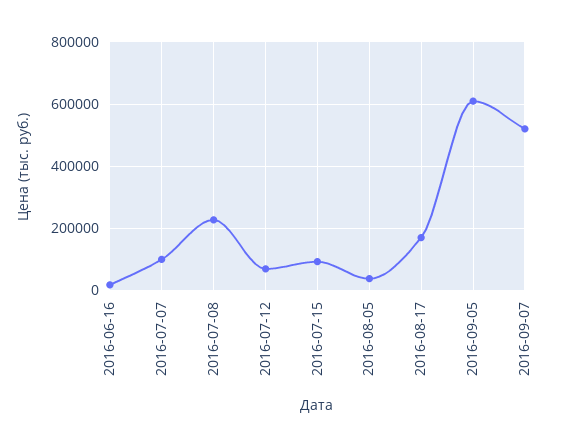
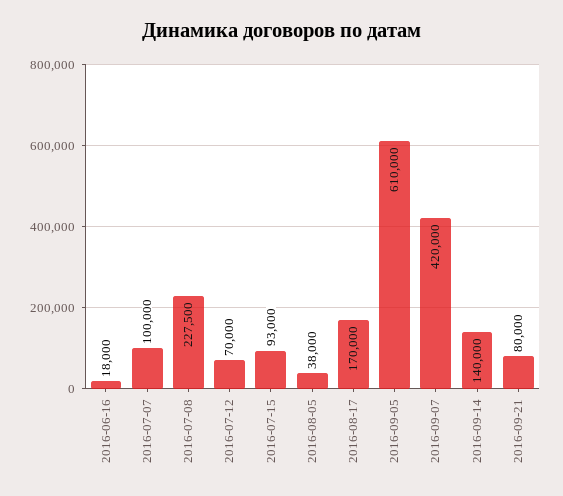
2016-09-07: 520000 -> 420000
2016-09-14: none -> 140000
2016-09-21: none -> 80000

